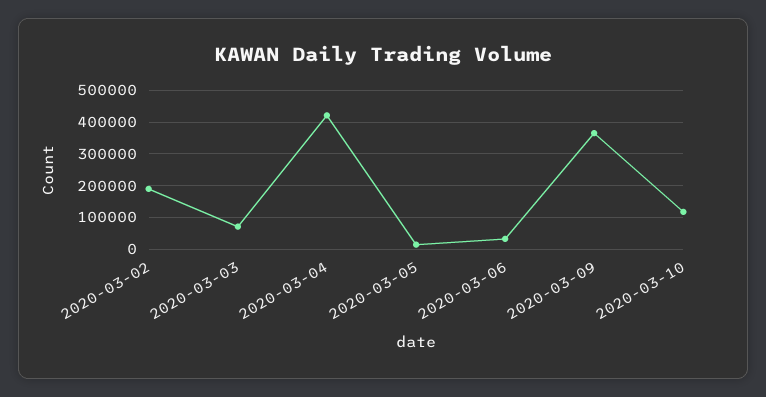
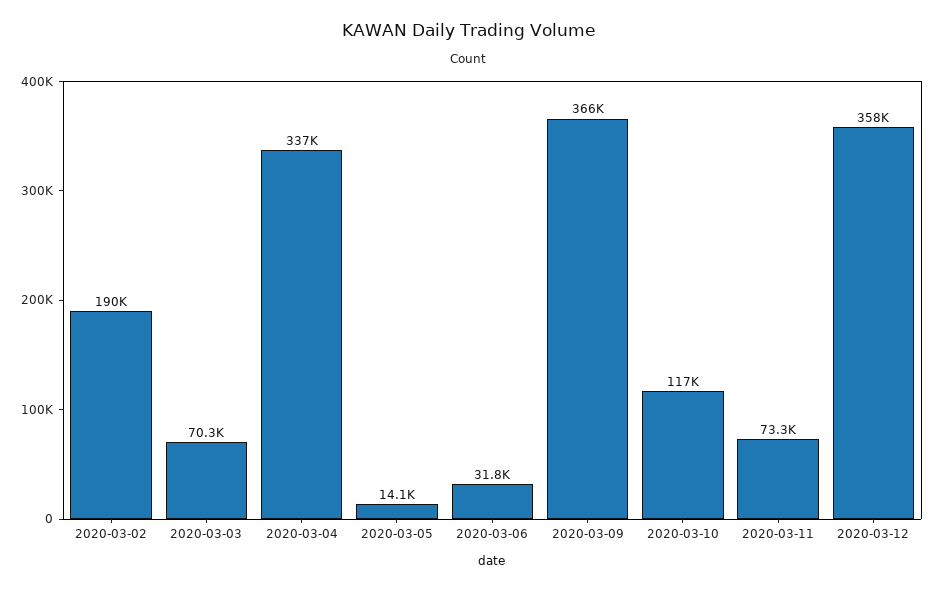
2020-03-04: 420000 -> 337000
2020-03-11: none -> 73300
2020-03-12: none -> 358000

